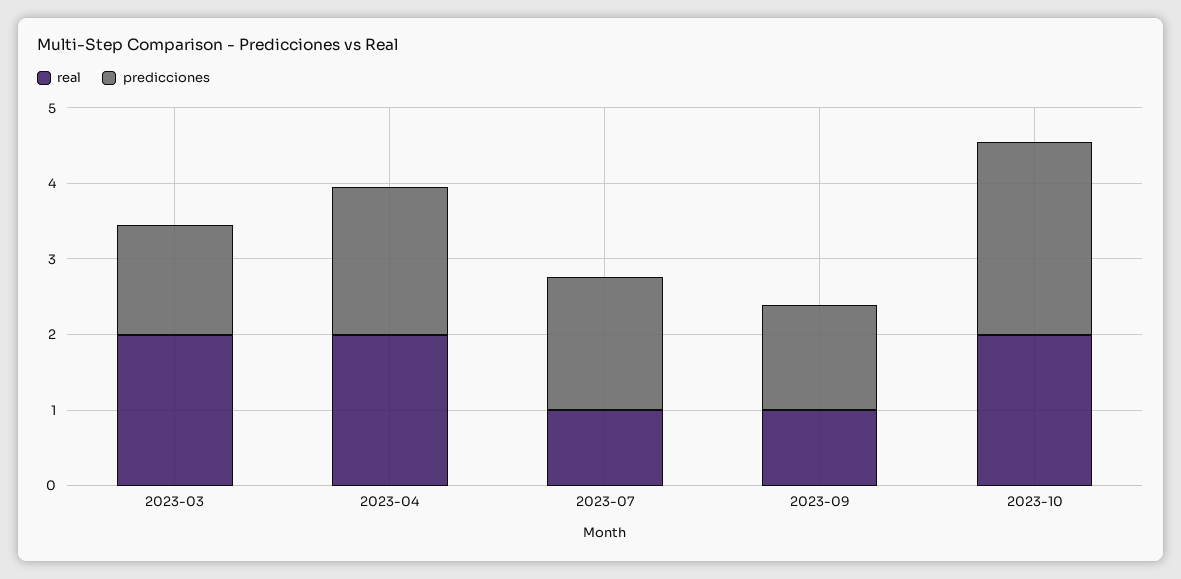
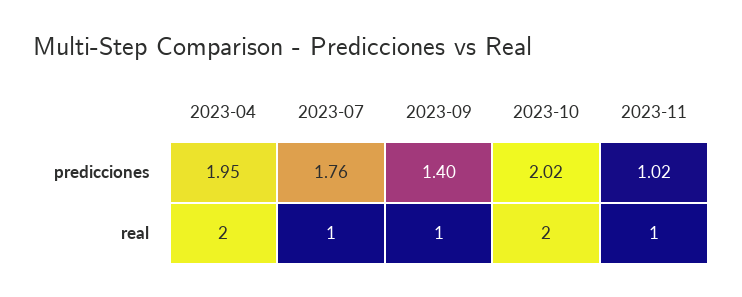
real, 2023-03: 2 -> none
predicciones, 2023-03: 1.4 -> none
predicciones, 2023-10: 2.6 -> 2.02
predicciones, 2023-11: none -> 1.02
real, 2023-11: none -> 1

